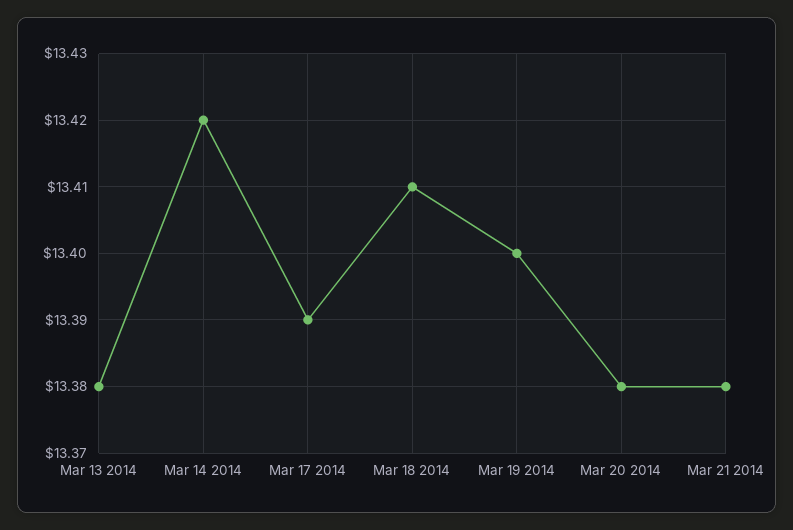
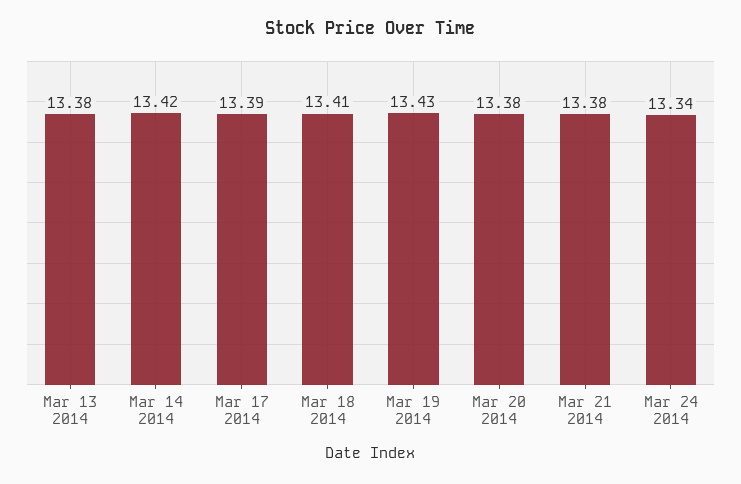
Mar 19 2014: 13.4 -> 13.43
Mar 24 2014: none -> 13.34

